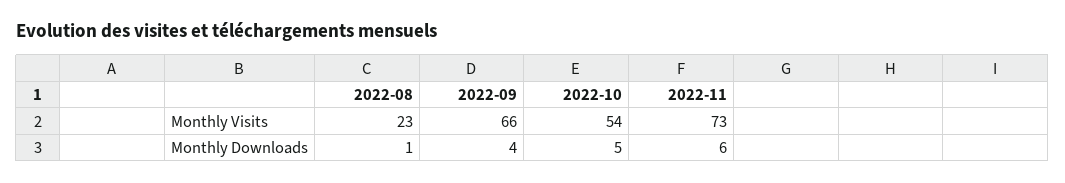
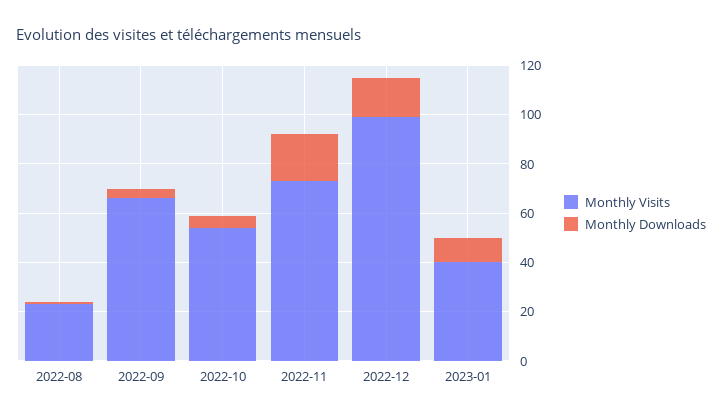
Monthly Downloads, 2022-11: 6 -> 20
Monthly Visits, 2022-12: none -> 100
Monthly Downloads, 2022-12: none -> 15
Monthly Visits, 2023-01: none -> 40
Monthly Downloads, 2023-01: none -> 10

